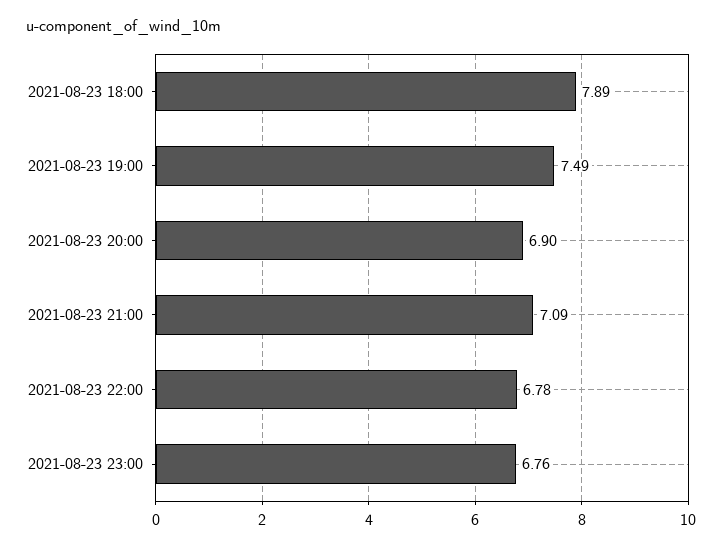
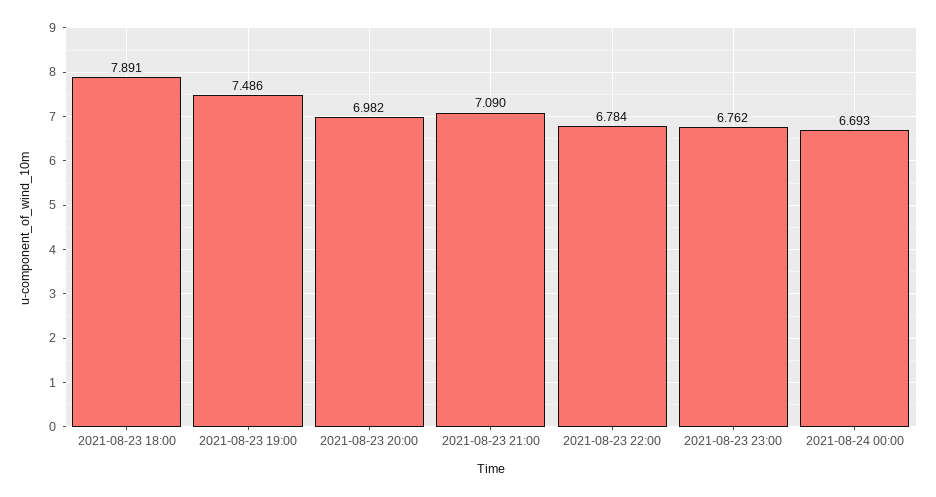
2021-08-23 20:00: 6.9 -> 6.982
2021-08-24 00:00: none -> 6.693

